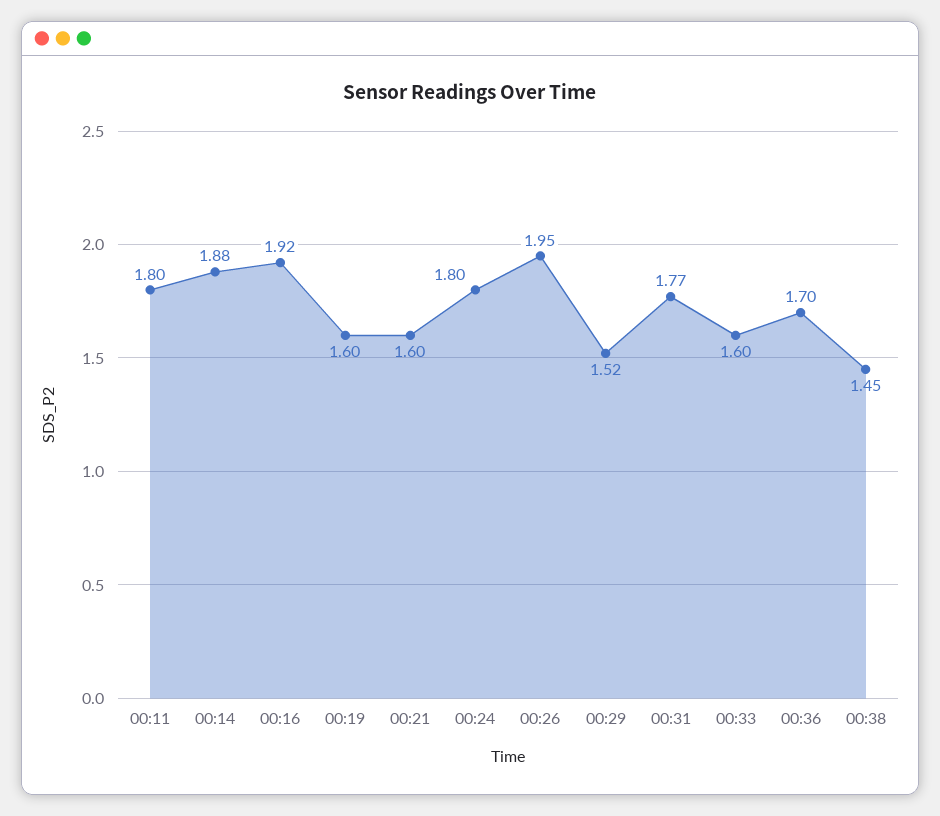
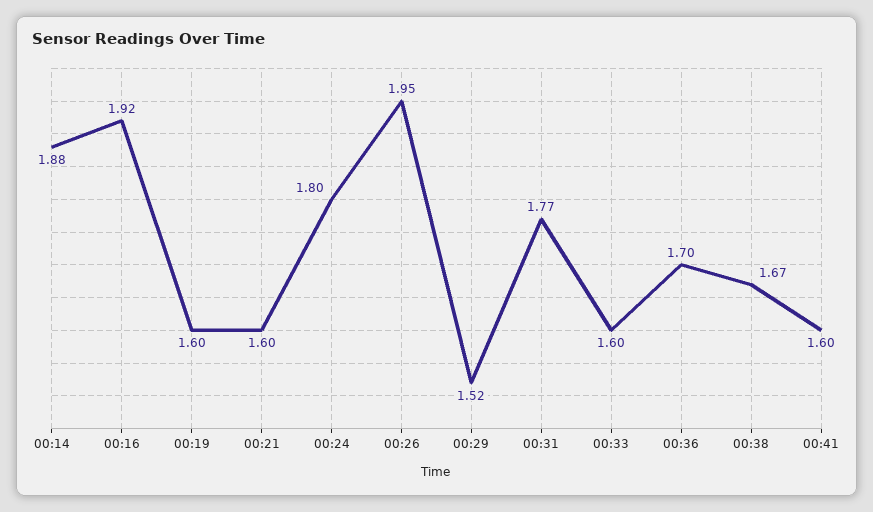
00:11: 1.8 -> none
00:38: 1.45 -> 1.67
00:41: none -> 1.6

